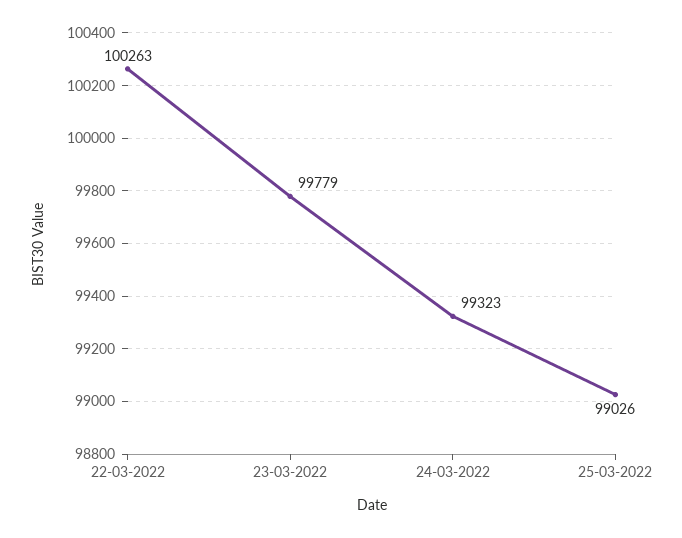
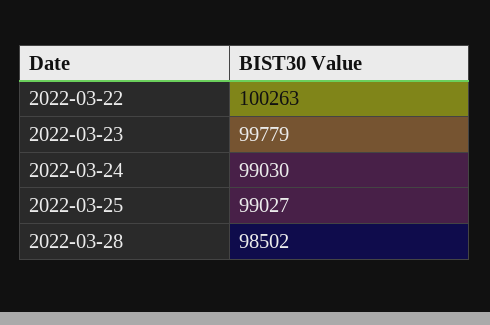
24-03-2022: 99323 -> 99030
25-03-2022: 99026 -> 99027
2022-03-28: none -> 98502

